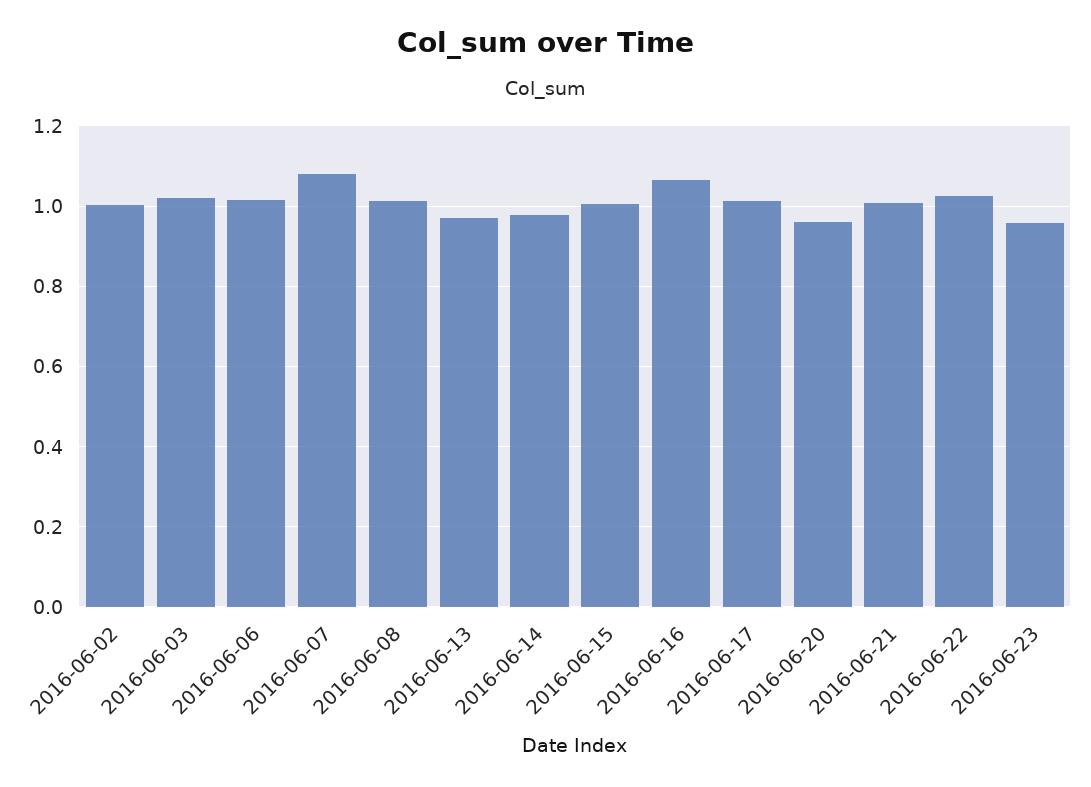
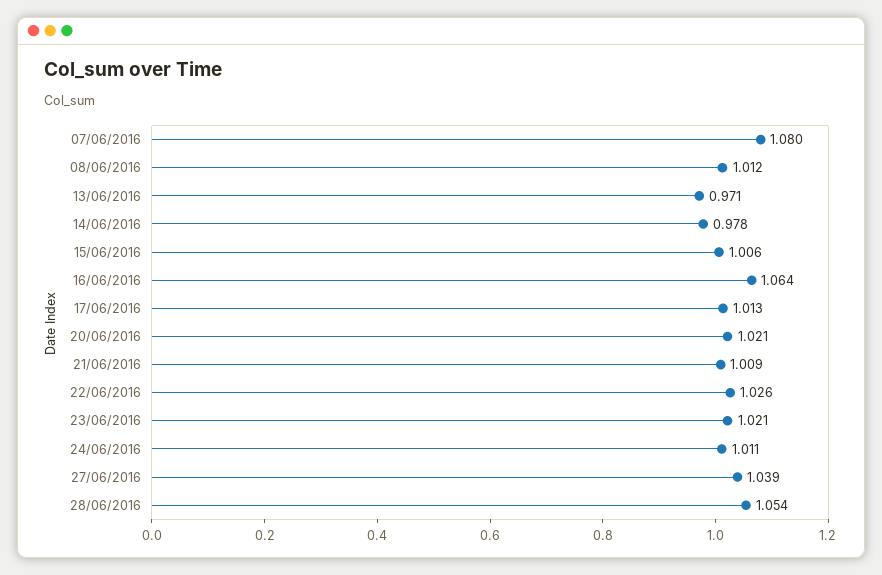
2016-06-02: 1 -> none
2016-06-03: 1.02 -> none
2016-06-06: 1.02 -> none
2016-06-20: 0.96 -> 1.021
2016-06-23: 0.96 -> 1.021
24/06/2016: none -> 1.011
27/06/2016: none -> 1.039
28/06/2016: none -> 1.054

